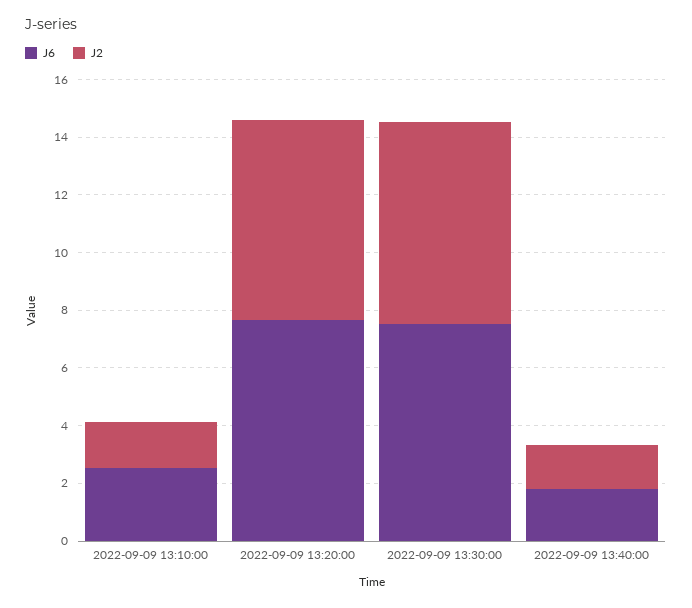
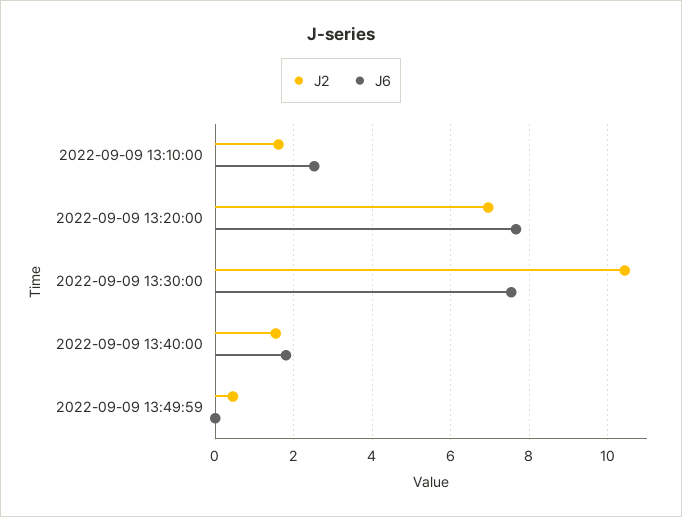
J2, 2022-09-09 13:30:00: 7 -> 10.4
J2, 2022-09-09 13:49:59: none -> 0.4
J6, 2022-09-09 13:49:59: none -> 0

